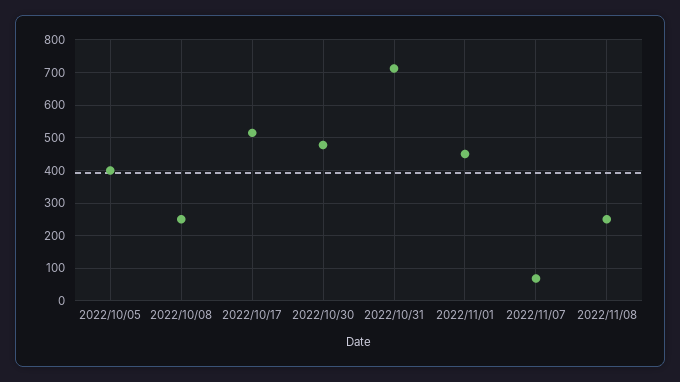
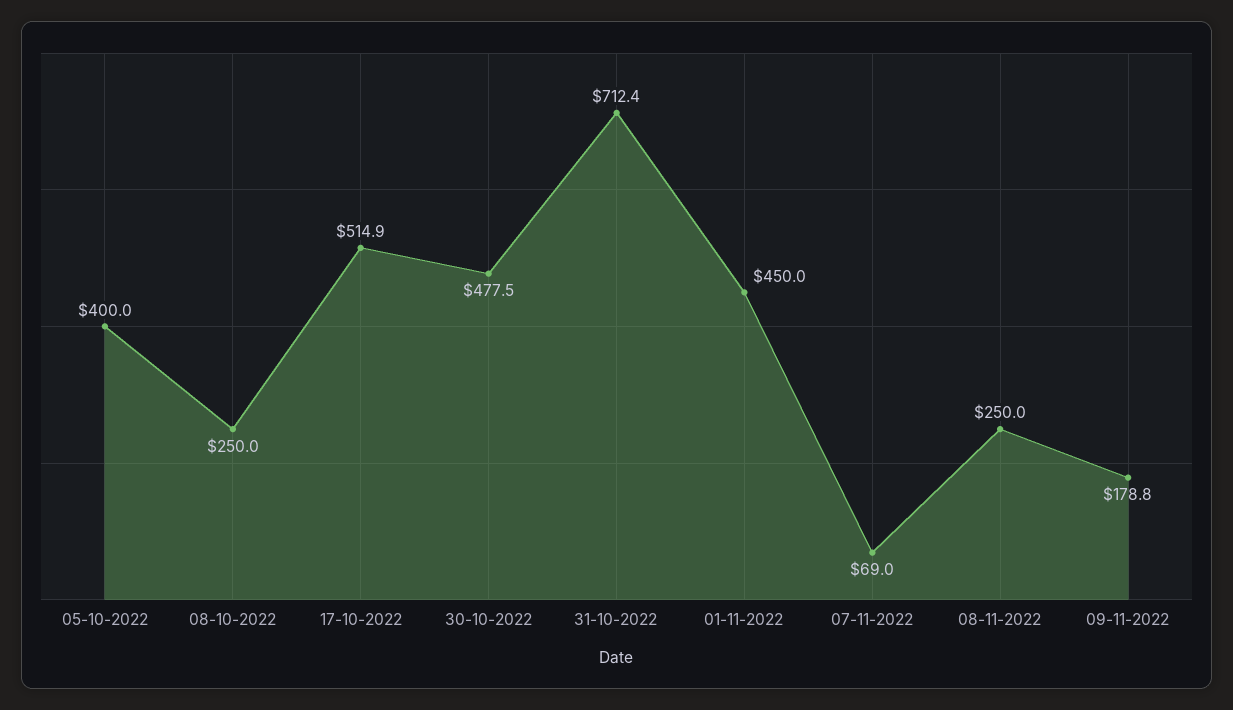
09-11-2022: none -> 178.8

